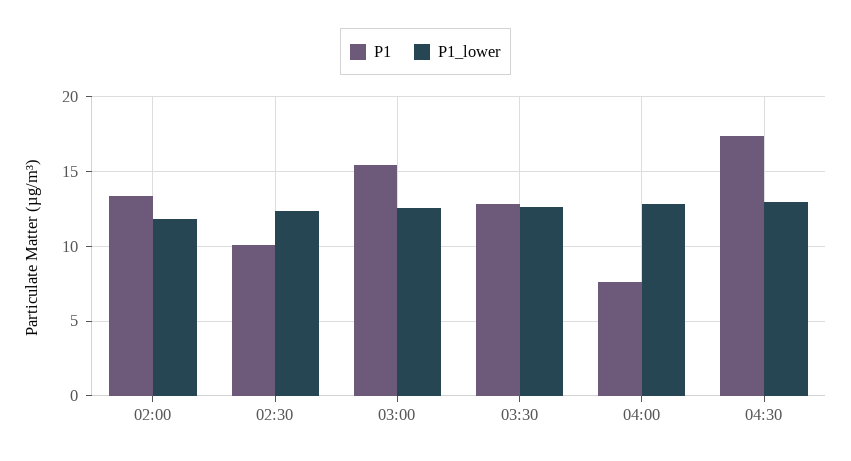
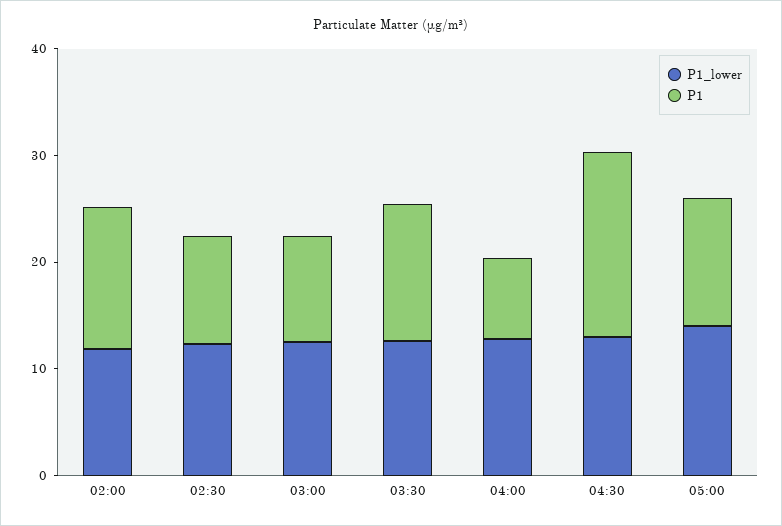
P1, 03:00: 15.5 -> 10
P1_lower, 05:00: none -> 14
P1, 05:00: none -> 12

